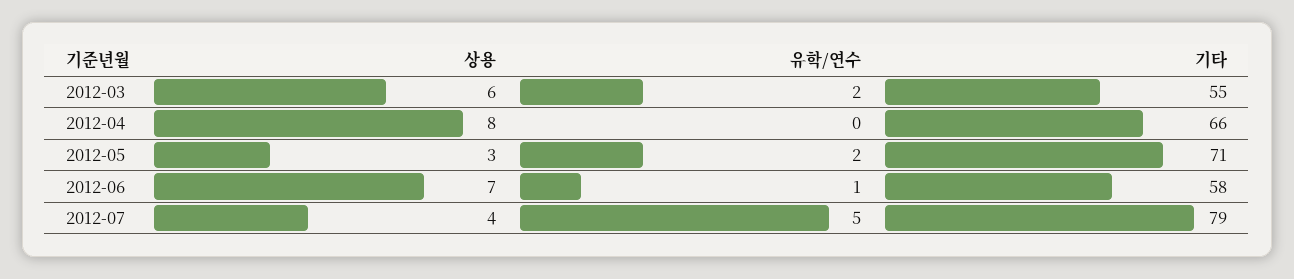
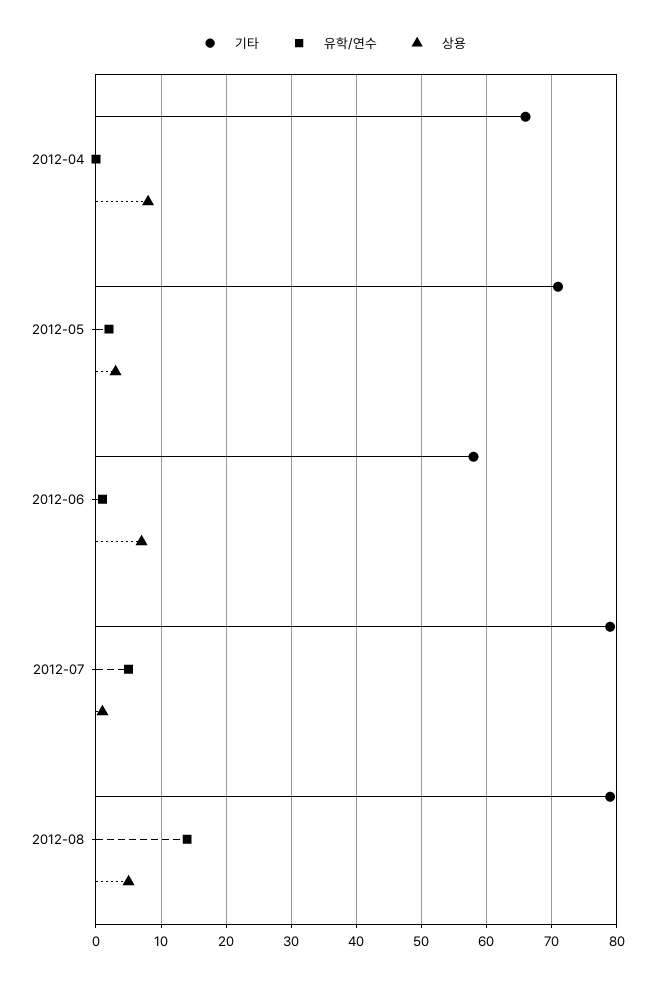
상용, 2012-03: 6 -> none
유학/연수, 2012-03: 2 -> none
기타, 2012-03: 55 -> none
상용, 2012-07: 4 -> 1
기타, 2012-08: none -> 79
유학/연수, 2012-08: none -> 14
상용, 2012-08: none -> 5

